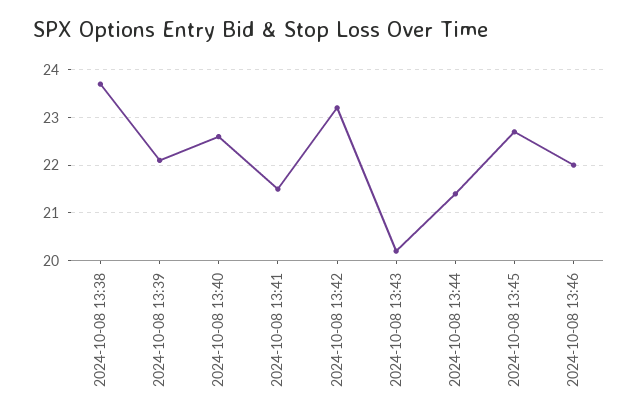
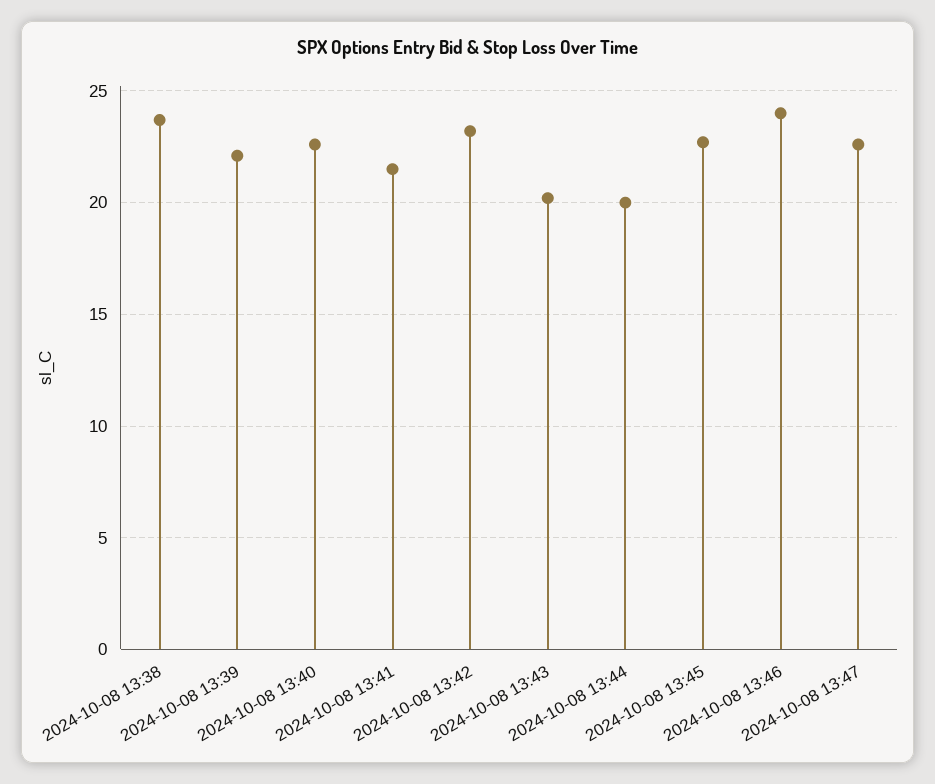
2024-10-08 13:44: 21.5 -> 20
2024-10-08 13:46: 22 -> 24
2024-10-08 13:47: none -> 22.5

